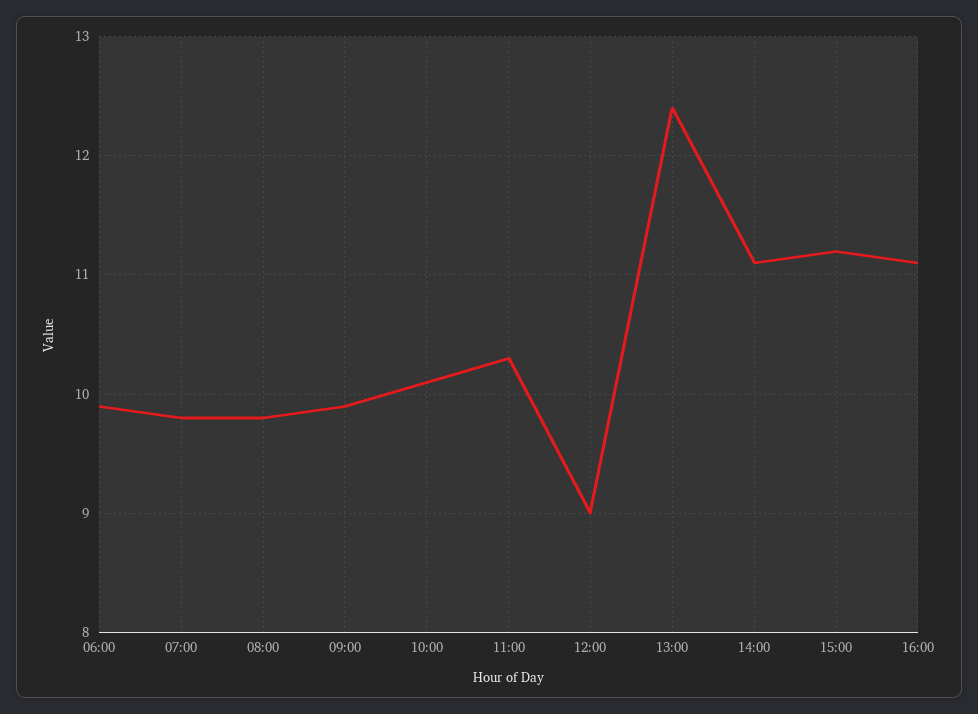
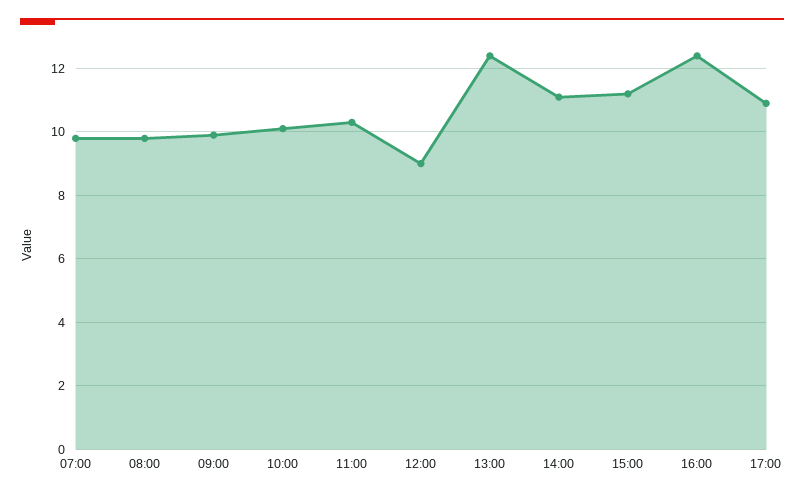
06:00: 9.9 -> none
16:00: 11.1 -> 12.5
17:00: none -> 11

